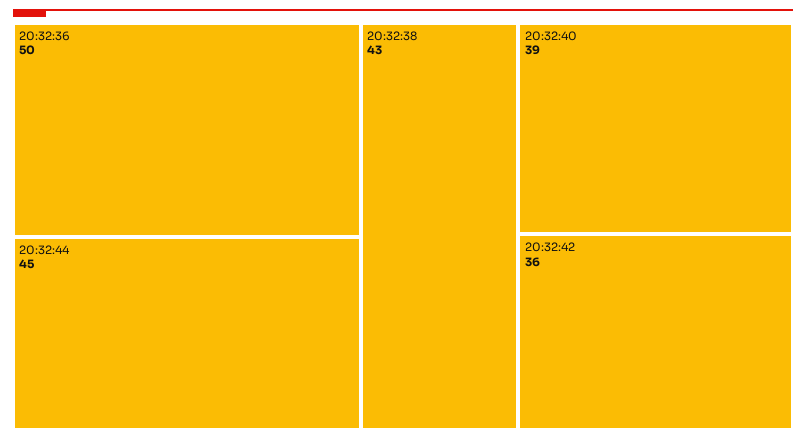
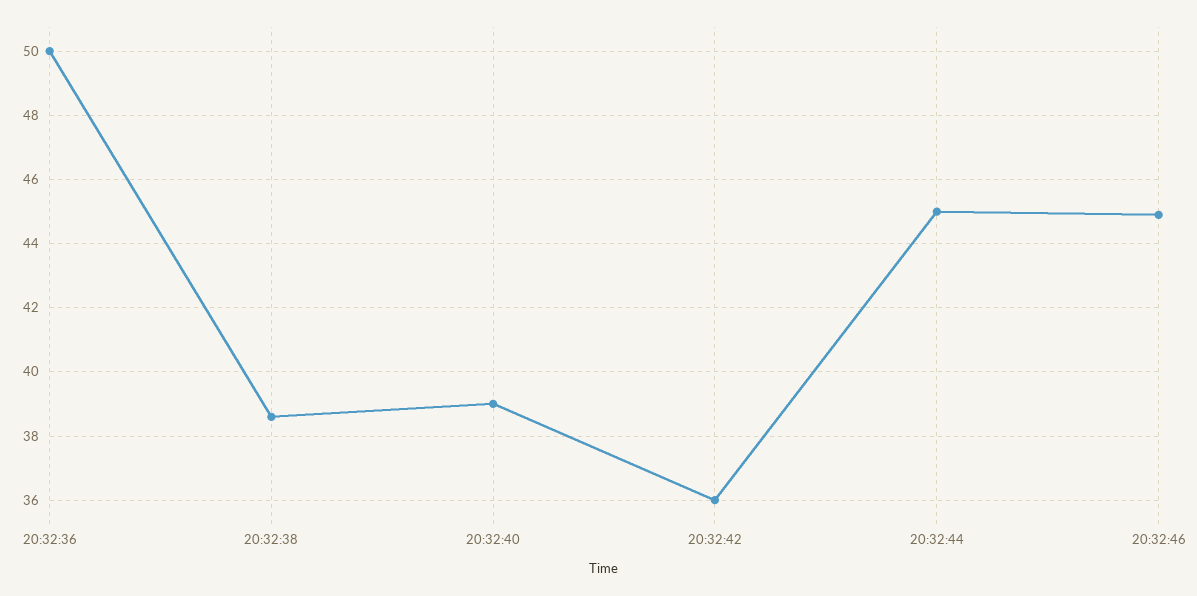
20:32:38: 43 -> 38.5
20:32:46: none -> 45

